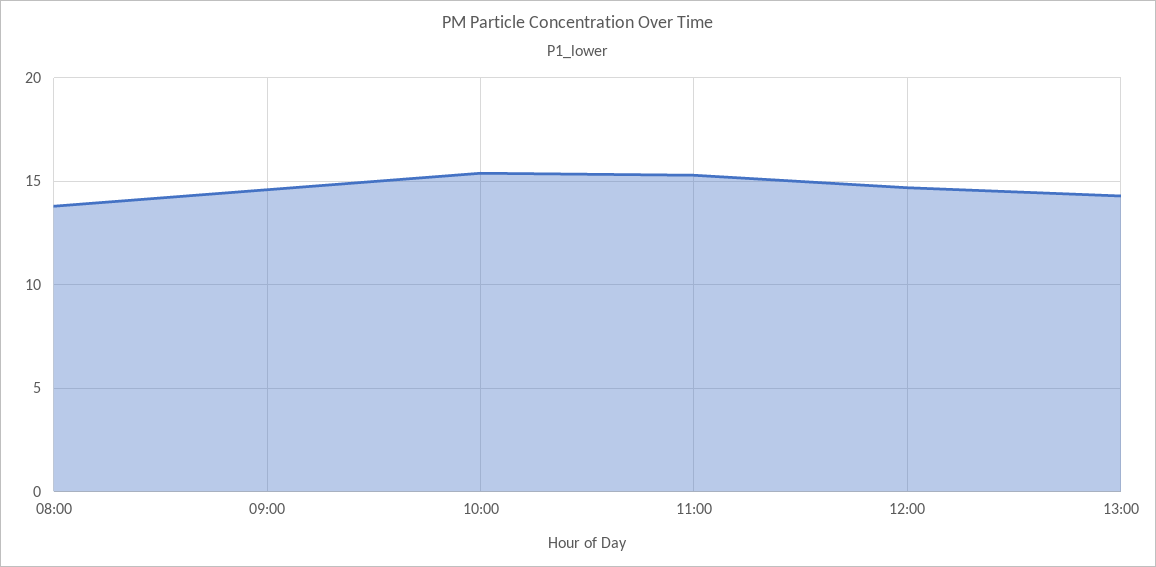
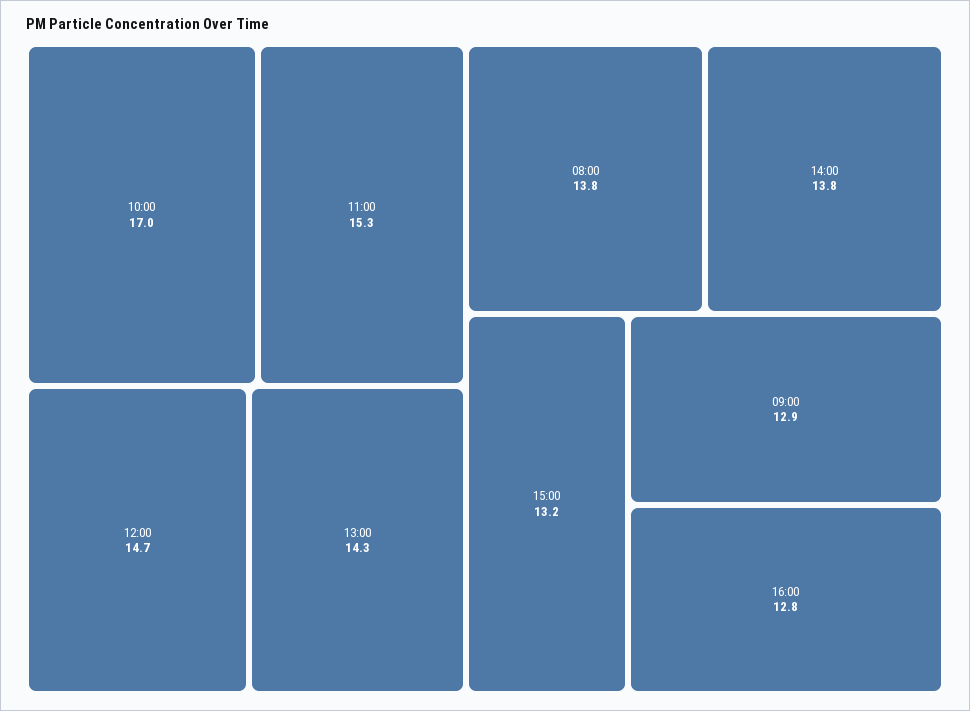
09:00: 14.5 -> 12.9
10:00: 15.5 -> 17
14:00: none -> 13.8
15:00: none -> 13.2
16:00: none -> 12.8

